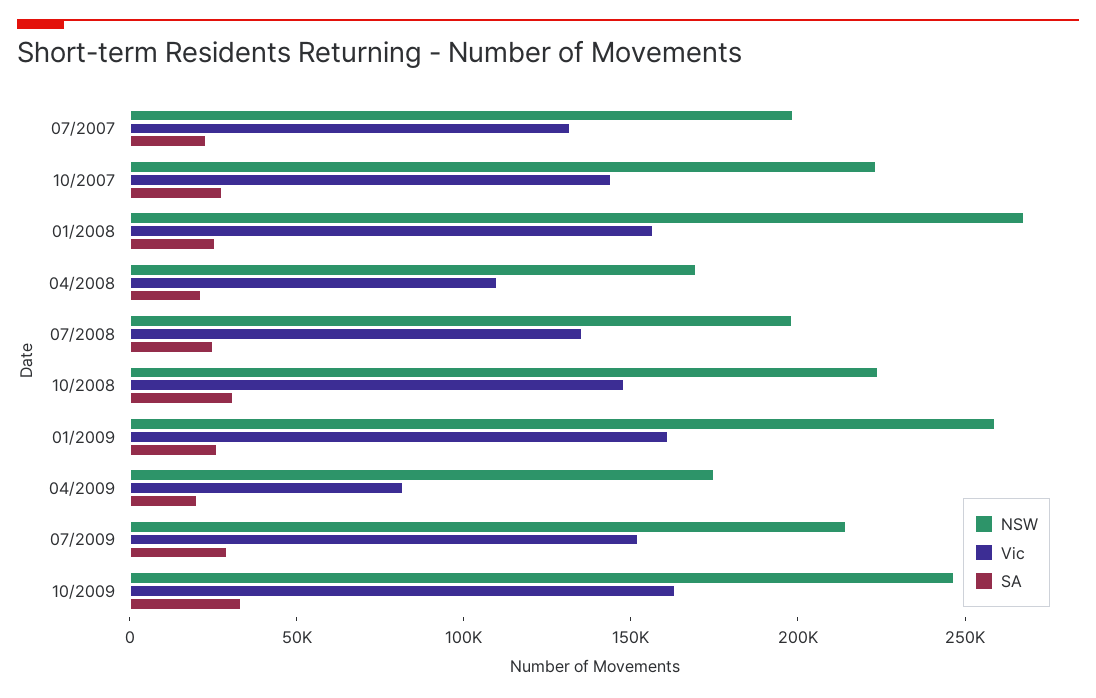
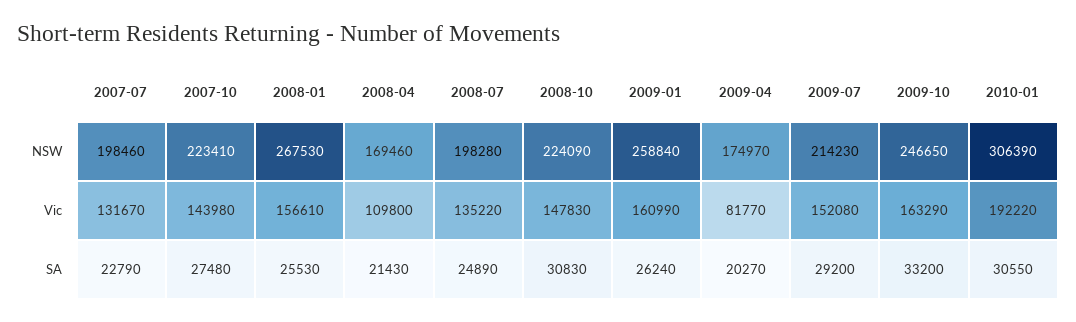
NSW, 2010-01: none -> 306390
Vic, 2010-01: none -> 192220
SA, 2010-01: none -> 30550

